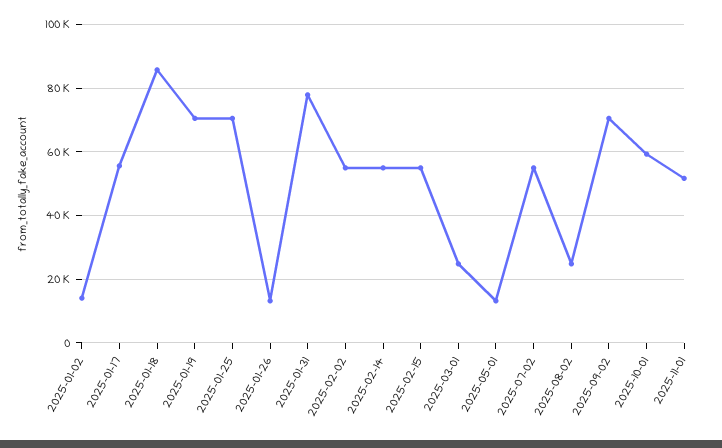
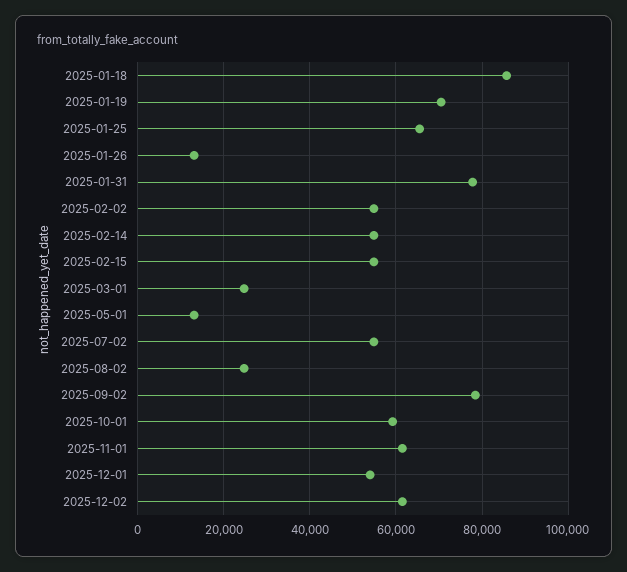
2025-01-02: 14000 -> none
2025-01-17: 56000 -> none
2025-01-25: 70000 -> 66000
2025-09-02: 70000 -> 78000
2025-11-01: 52000 -> 62000
2025-12-01: none -> 54000
2025-12-02: none -> 62000

